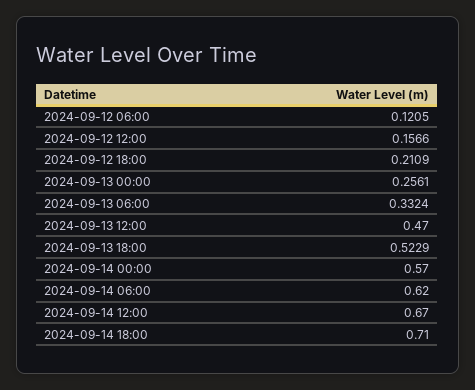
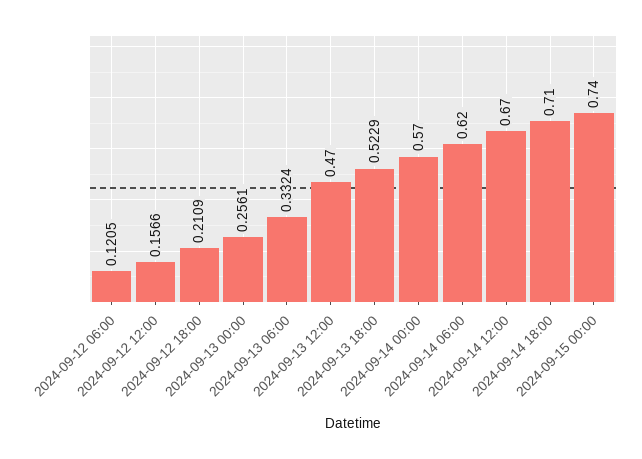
2024-09-15 00:00: none -> 0.74

